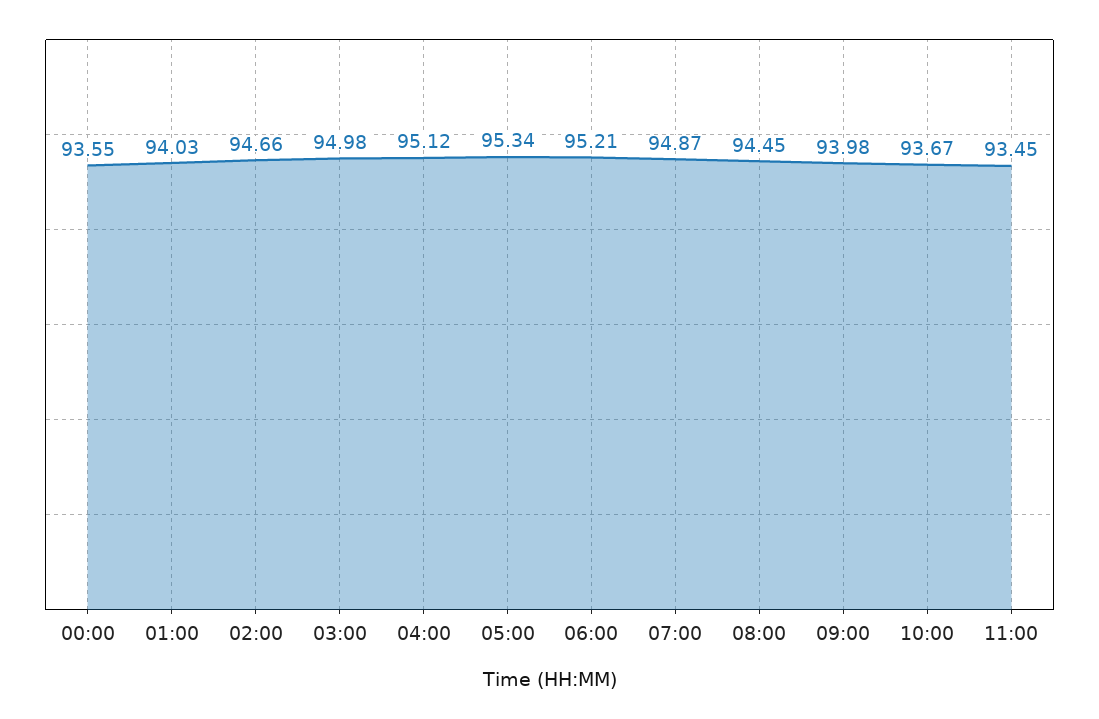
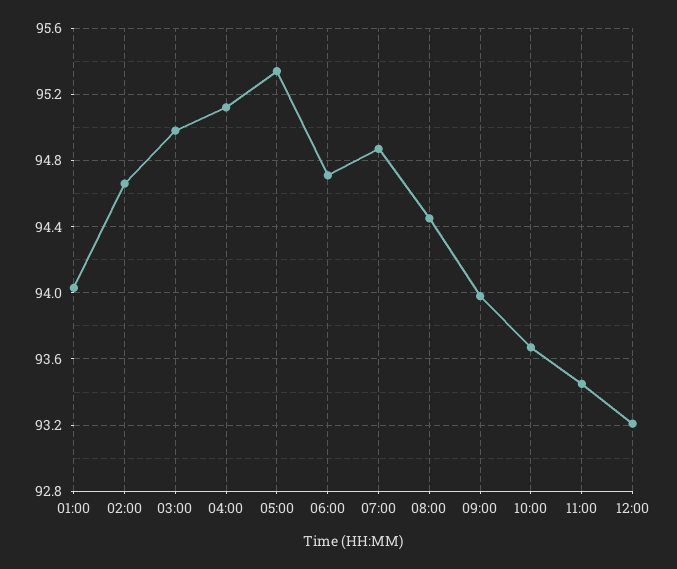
00:00: 93.55 -> none
06:00: 95.21 -> 94.7
12:00: none -> 93.2

